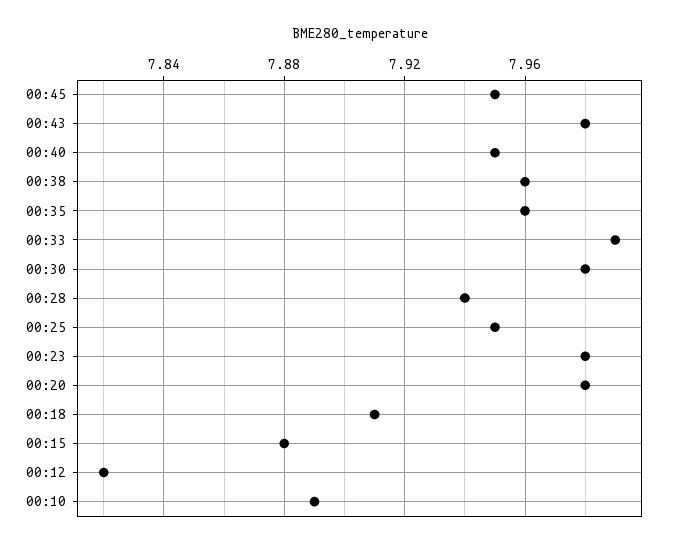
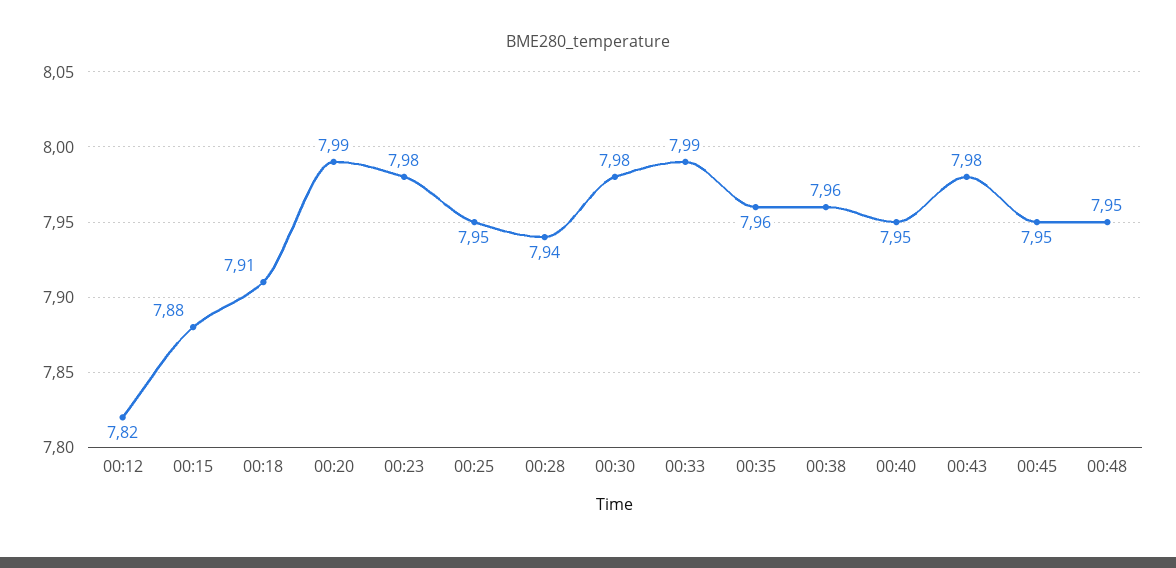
00:20: 7.98 -> 7.99
00:10: 7.89 -> none
00:48: none -> 7.95

